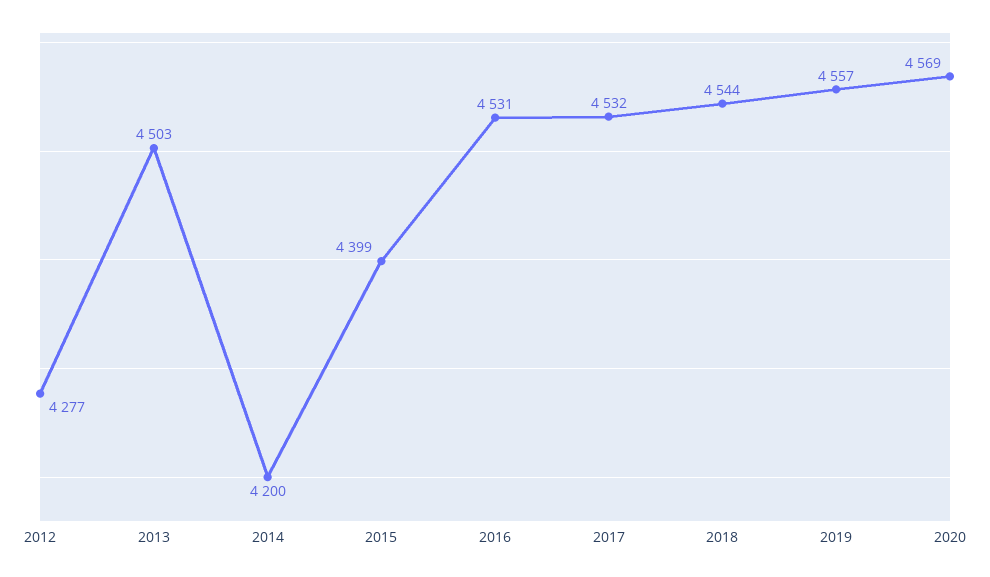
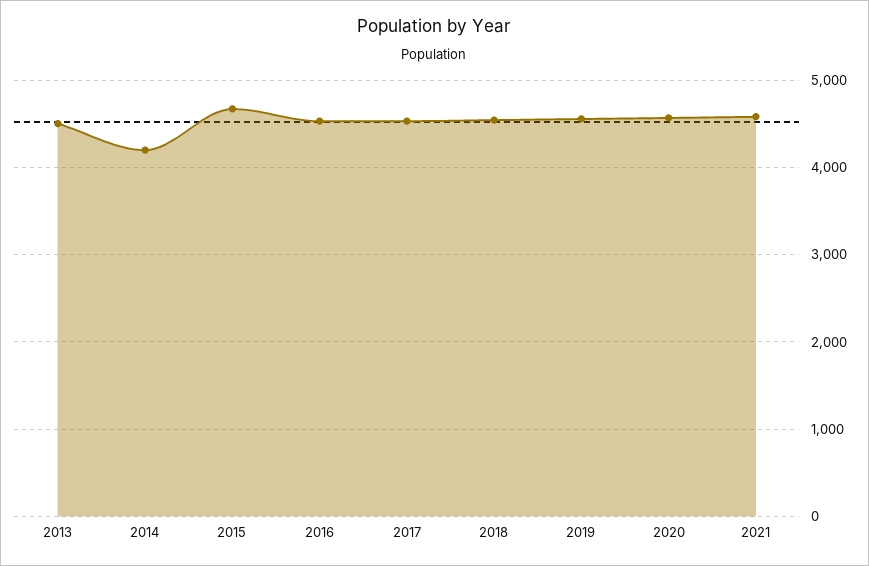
2012: 4277 -> none
2015: 4399 -> 4700
2021: none -> 4600

